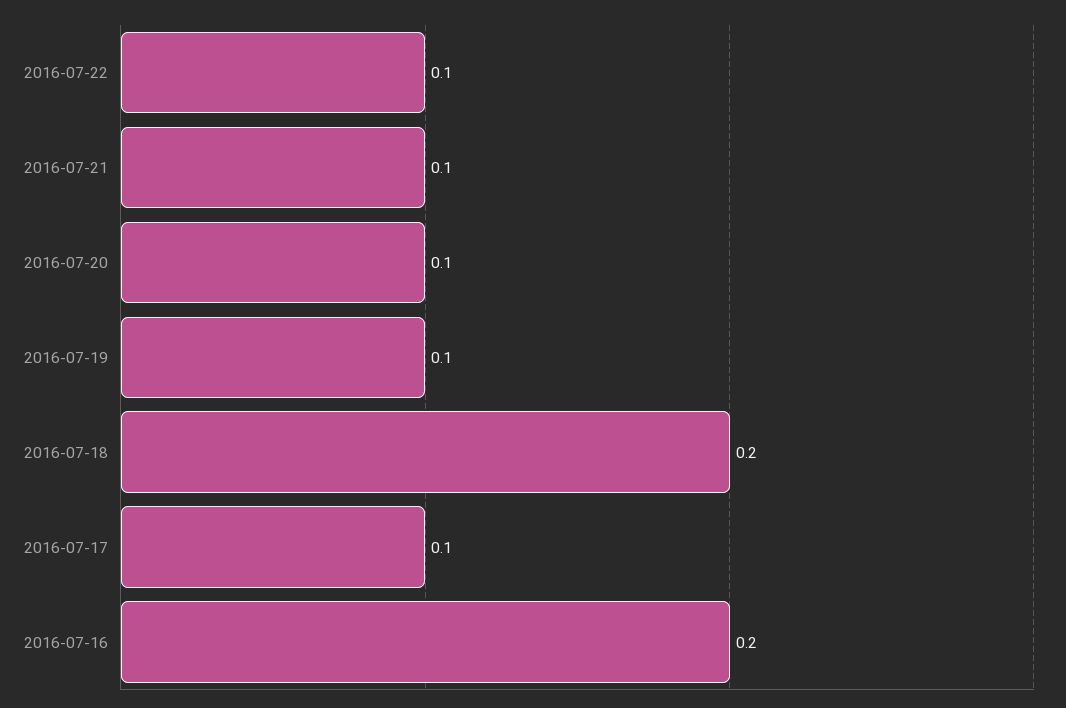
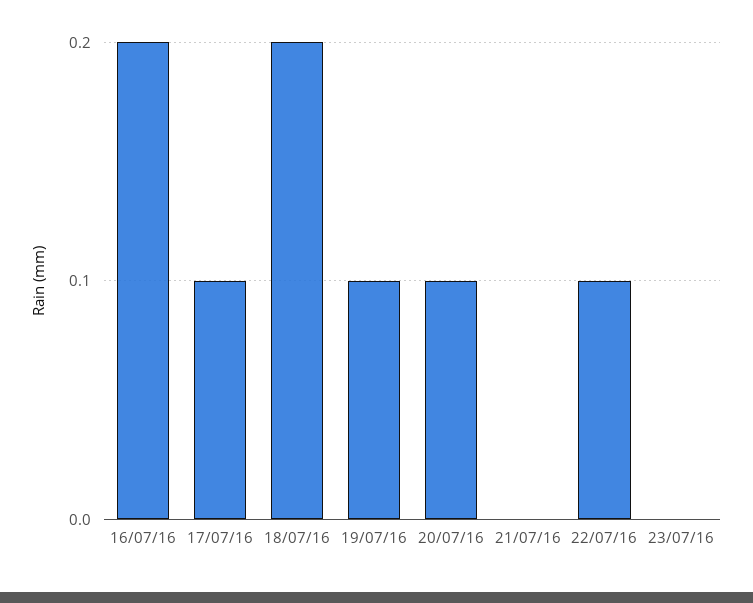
2016-07-21: 0.1 -> 0
23/07/16: none -> 0

